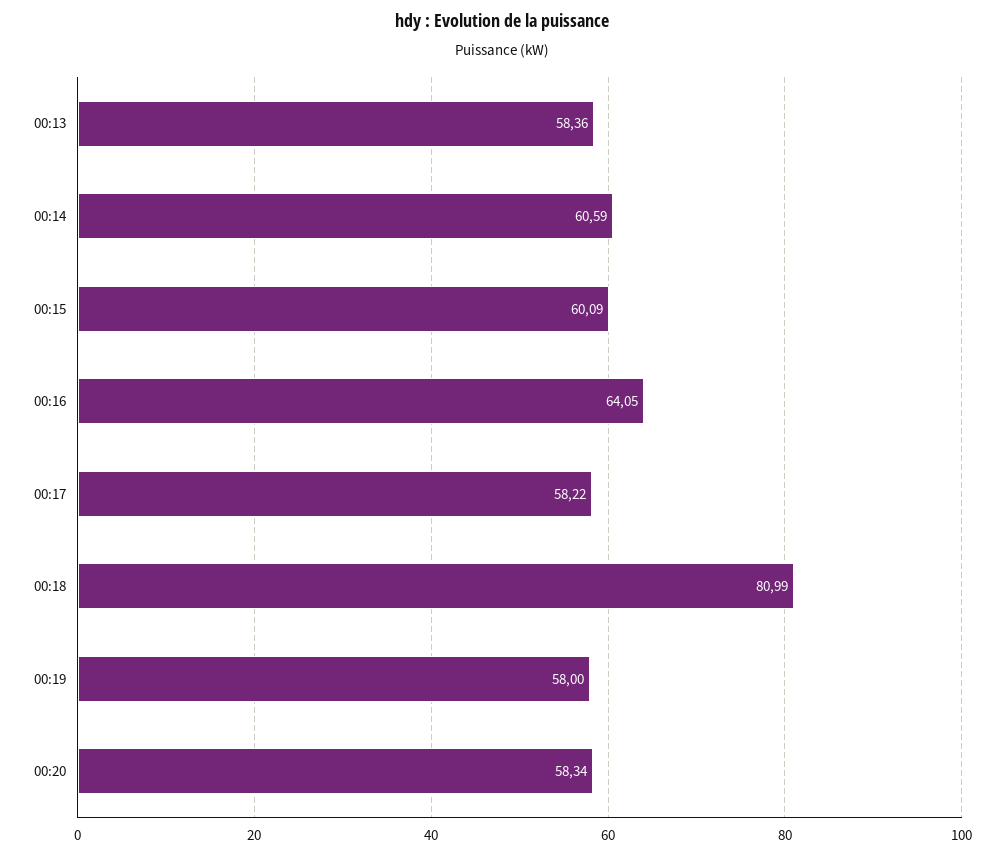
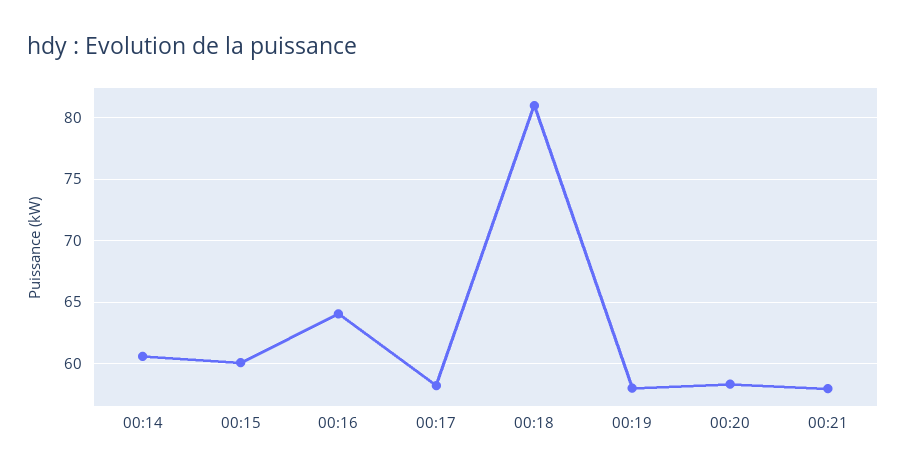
00:13: 58.36 -> none
00:21: none -> 58

